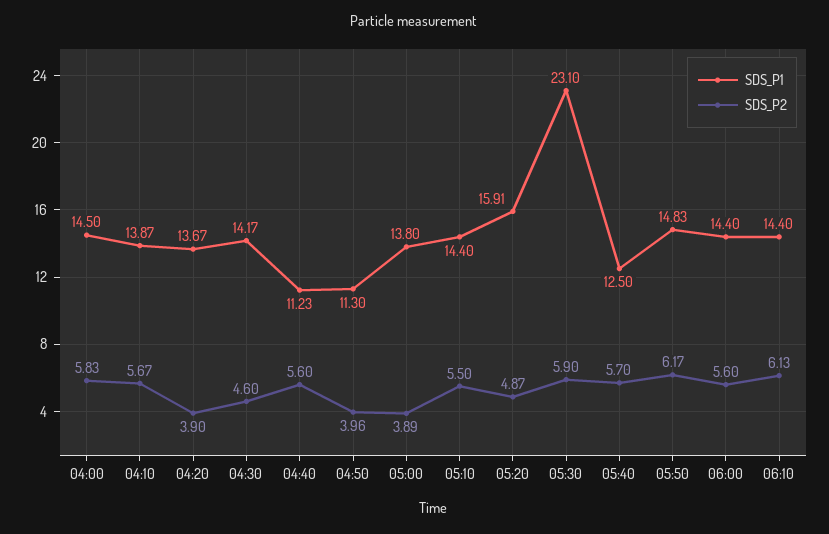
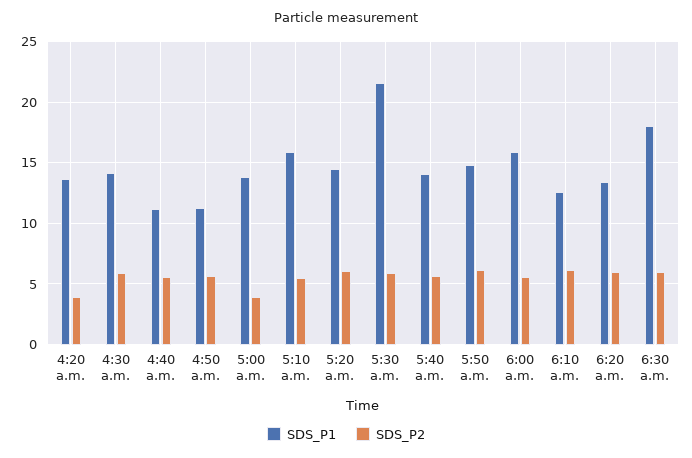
SDS_P1, 04:00: 14.5 -> none
SDS_P2, 04:00: 5.83 -> none
SDS_P1, 04:10: 13.87 -> none
SDS_P2, 04:10: 5.67 -> none
SDS_P2, 04:30: 4.6 -> 6
SDS_P2, 04:50: 3.96 -> 5.5
SDS_P1, 05:10: 14.4 -> 16
SDS_P1, 05:20: 15.91 -> 14.5
SDS_P2, 05:20: 4.87 -> 6
SDS_P1, 05:30: 23.1 -> 21.5
SDS_P1, 05:40: 12.5 -> 14
SDS_P1, 06:00: 14.4 -> 16
SDS_P1, 06:10: 14.4 -> 12.5
SDS_P1, 6:20 a.m.: none -> 13.5
SDS_P2, 6:20 a.m.: none -> 6
SDS_P1, 6:30 a.m.: none -> 18
SDS_P2, 6:30 a.m.: none -> 6

